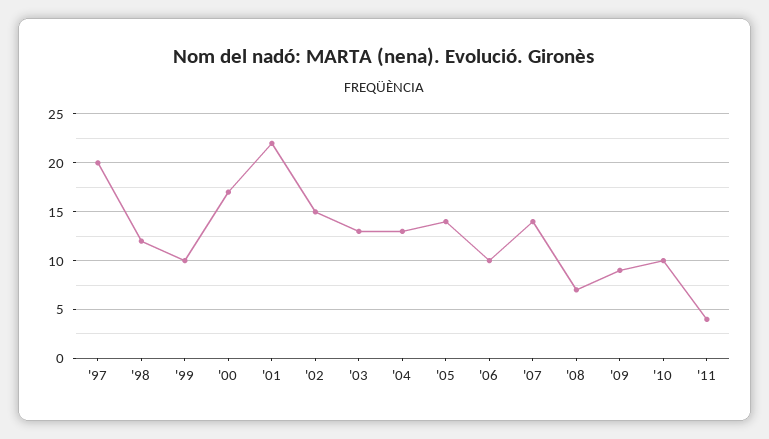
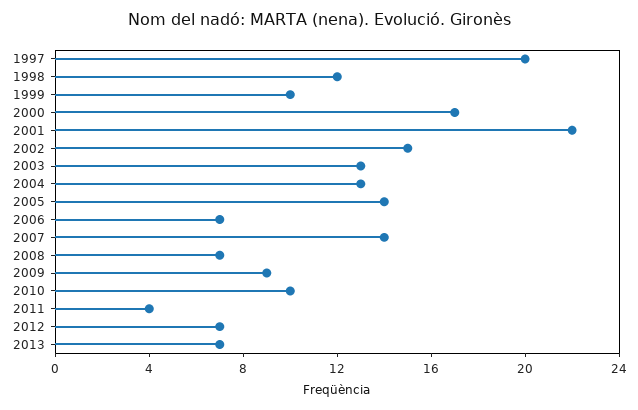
'06: 10 -> 7
2012: none -> 7
2013: none -> 7

